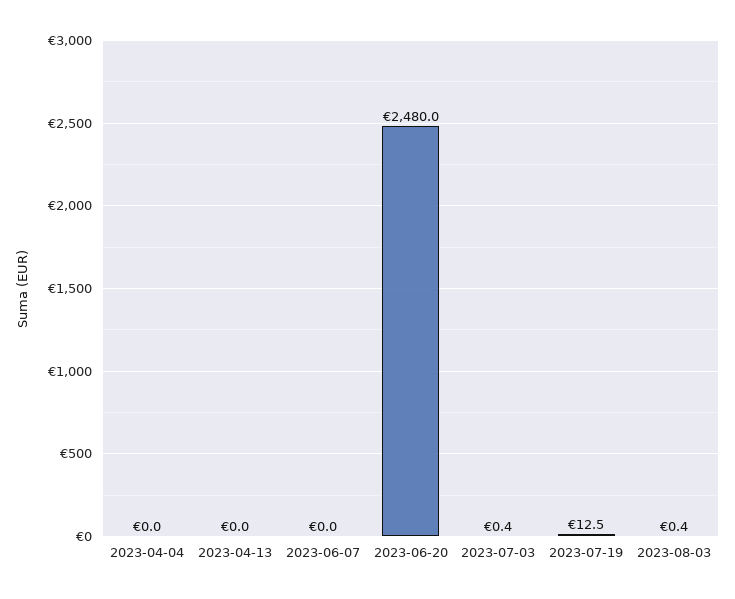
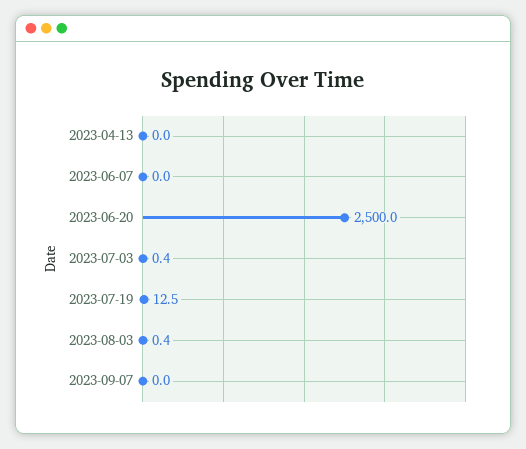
2023-04-04: 0 -> none
2023-06-20: 2480 -> 2500
2023-09-07: none -> 0

